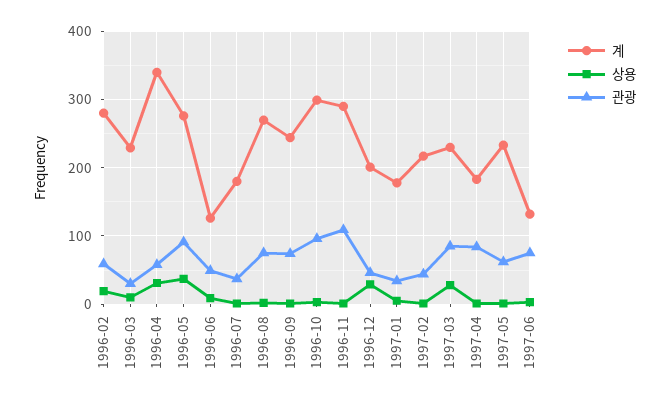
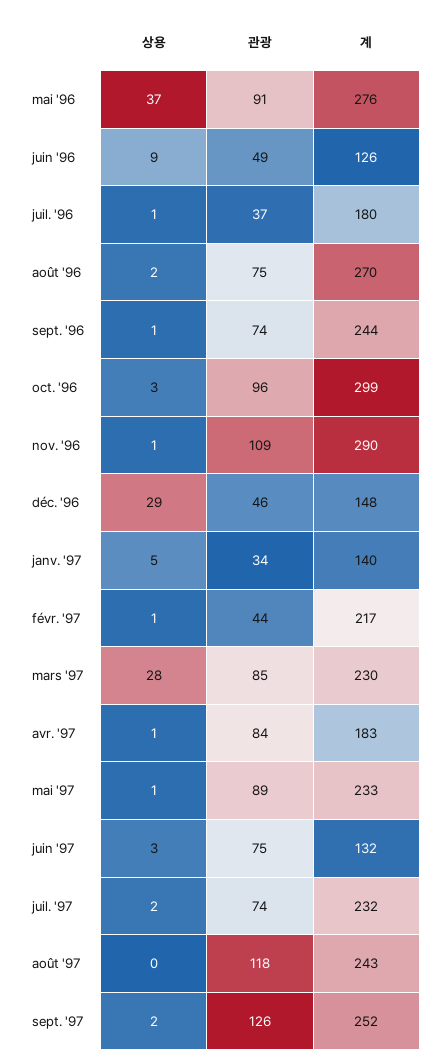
계, 1996-02: 280 -> none
상용, 1996-02: 20 -> none
관광, 1996-02: 60 -> none
계, 1996-03: 230 -> none
상용, 1996-03: 10 -> none
관광, 1996-03: 30 -> none
계, 1996-04: 340 -> none
상용, 1996-04: 30 -> none
관광, 1996-04: 60 -> none
계, 1996-12: 200 -> 148
계, 1997-01: 180 -> 140
관광, 1997-05: 60 -> 89
상용, juil. '97: none -> 2
관광, juil. '97: none -> 74
계, juil. '97: none -> 232
상용, août '97: none -> 0
관광, août '97: none -> 118
계, août '97: none -> 243
상용, sept. '97: none -> 2
관광, sept. '97: none -> 126
계, sept. '97: none -> 252

